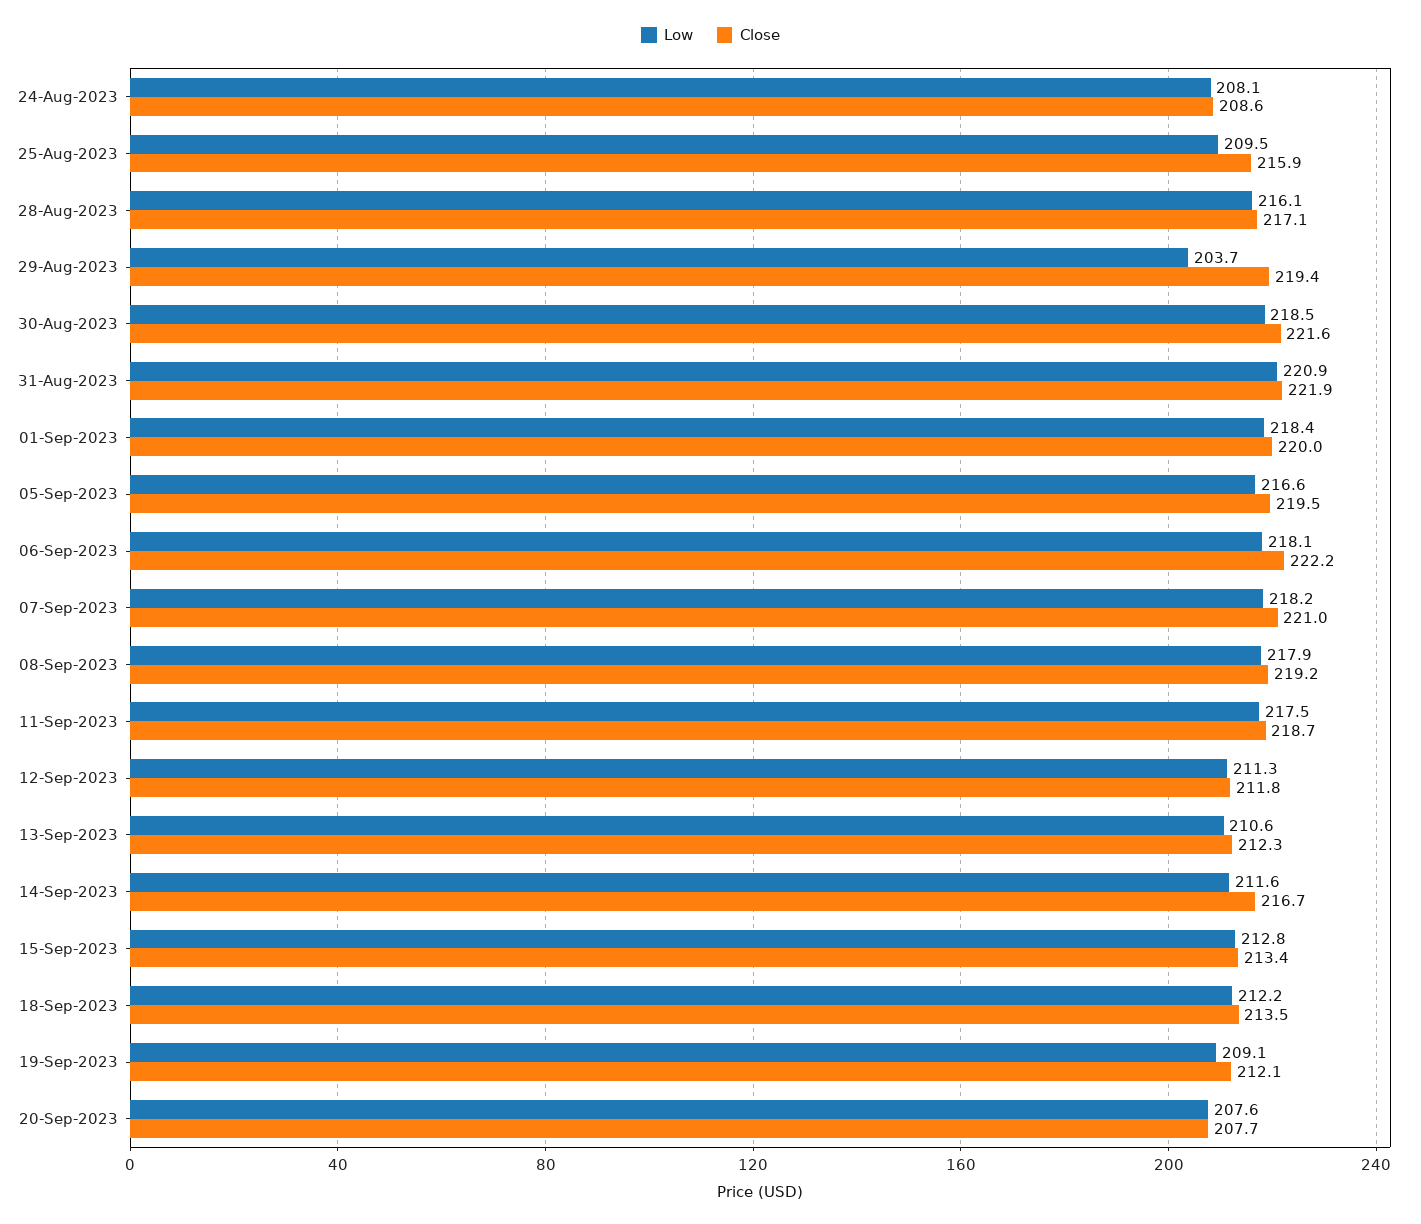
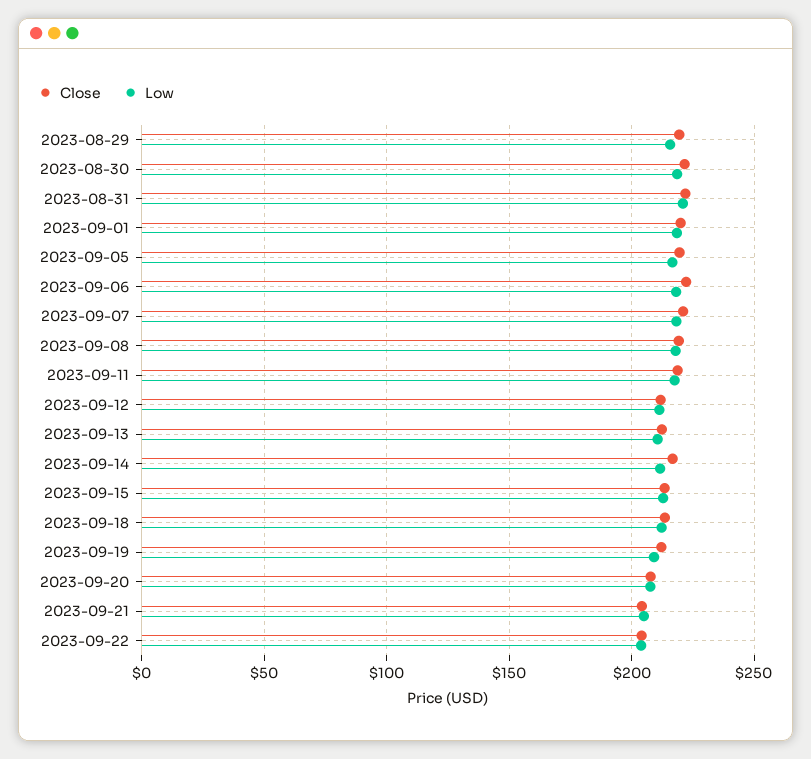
Low, 24-Aug-2023: 208.1 -> none
Close, 24-Aug-2023: 208.6 -> none
Low, 25-Aug-2023: 209.5 -> none
Close, 25-Aug-2023: 215.9 -> none
Low, 28-Aug-2023: 216.1 -> none
Close, 28-Aug-2023: 217.1 -> none
Low, 29-Aug-2023: 203.7 -> 215
Close, 2023-09-21: none -> 205
Low, 2023-09-21: none -> 205
Close, 2023-09-22: none -> 205
Low, 2023-09-22: none -> 205

